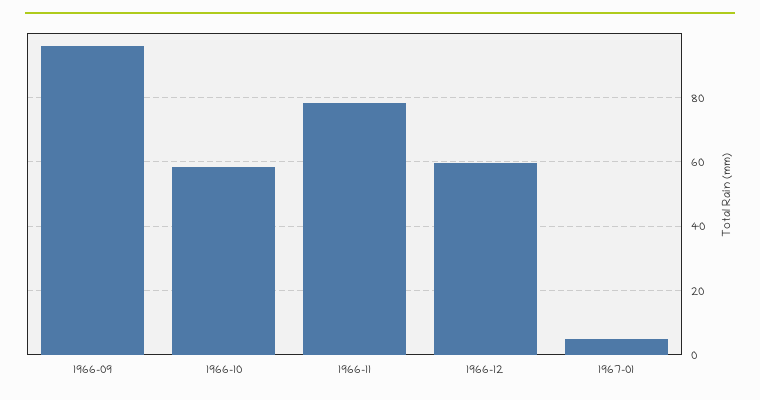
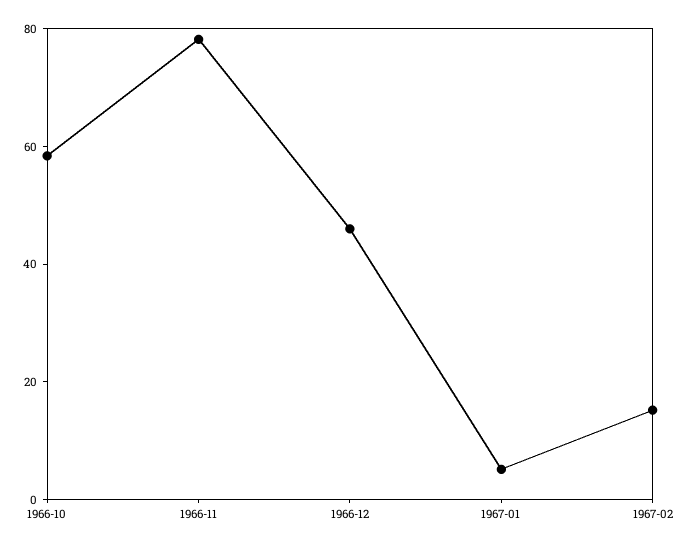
1966-09: 96 -> none
1966-12: 60 -> 45
1967-02: none -> 15

